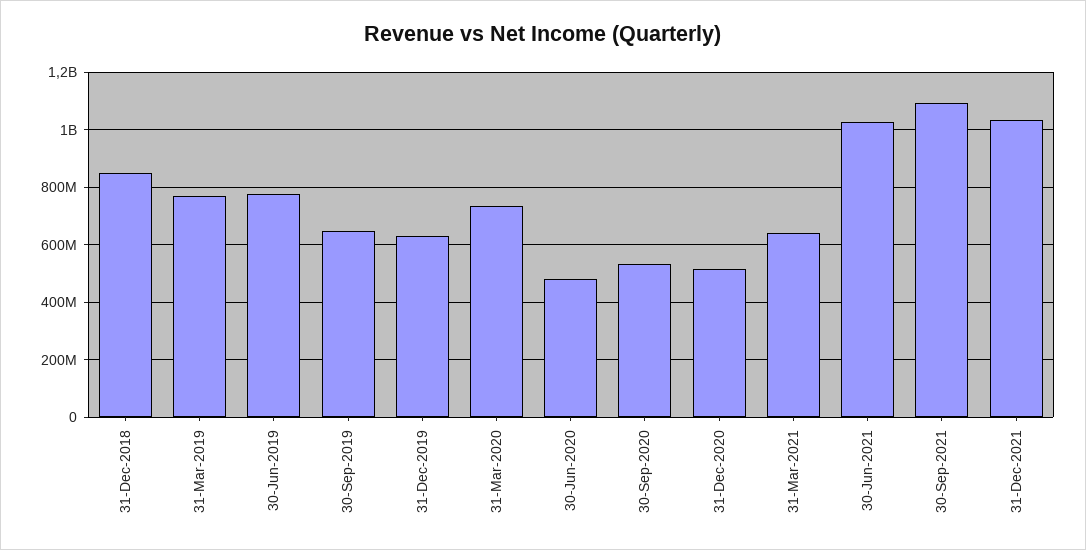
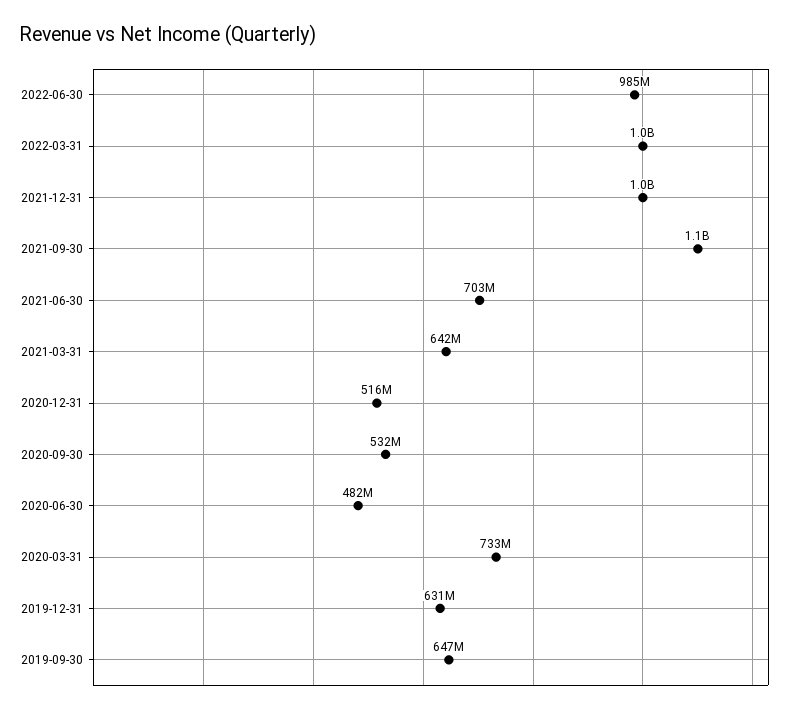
31-Dec-2018: 850000000 -> none
31-Mar-2019: 775000000 -> none
30-Jun-2019: 775000000 -> none
30-Jun-2021: 1025000000 -> 703000000
2022-06-30: none -> 985000000
2022-03-31: none -> 1000000000

